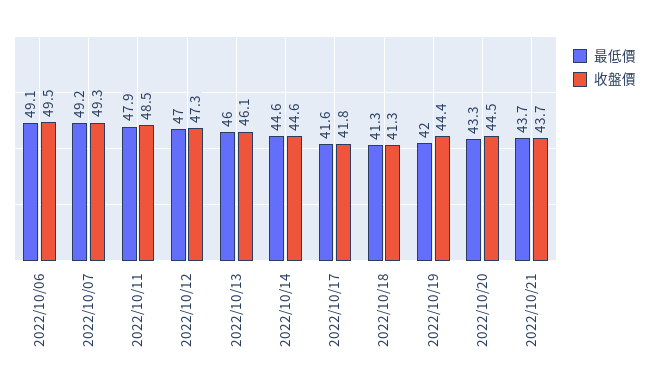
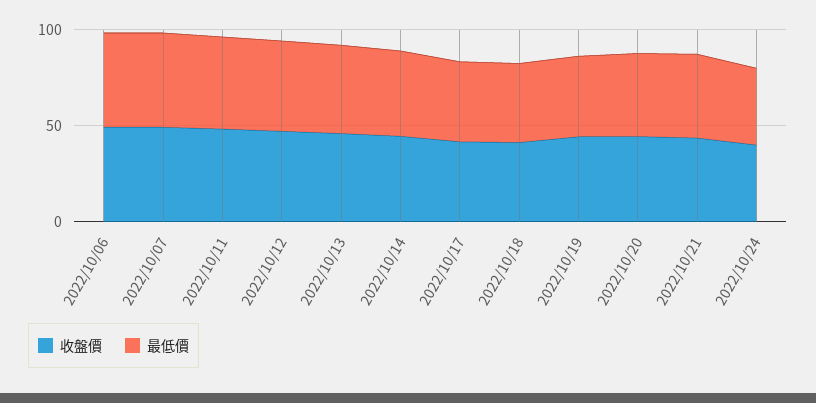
收盤價, 2022/10/24: none -> 40
最低價, 2022/10/24: none -> 40

